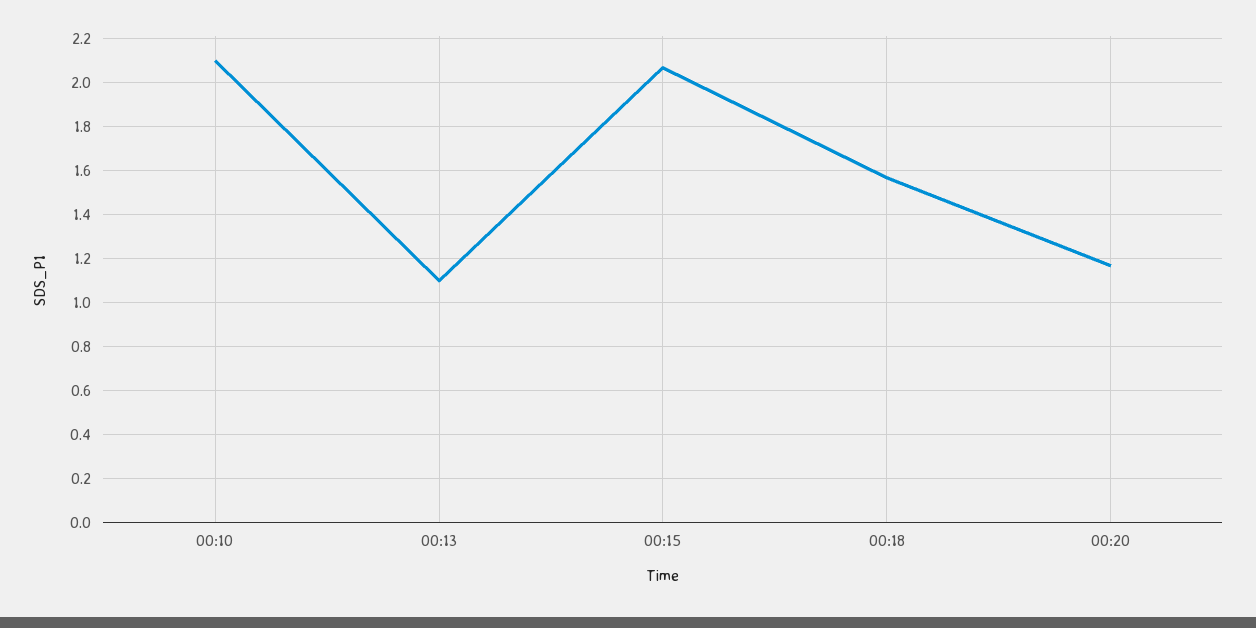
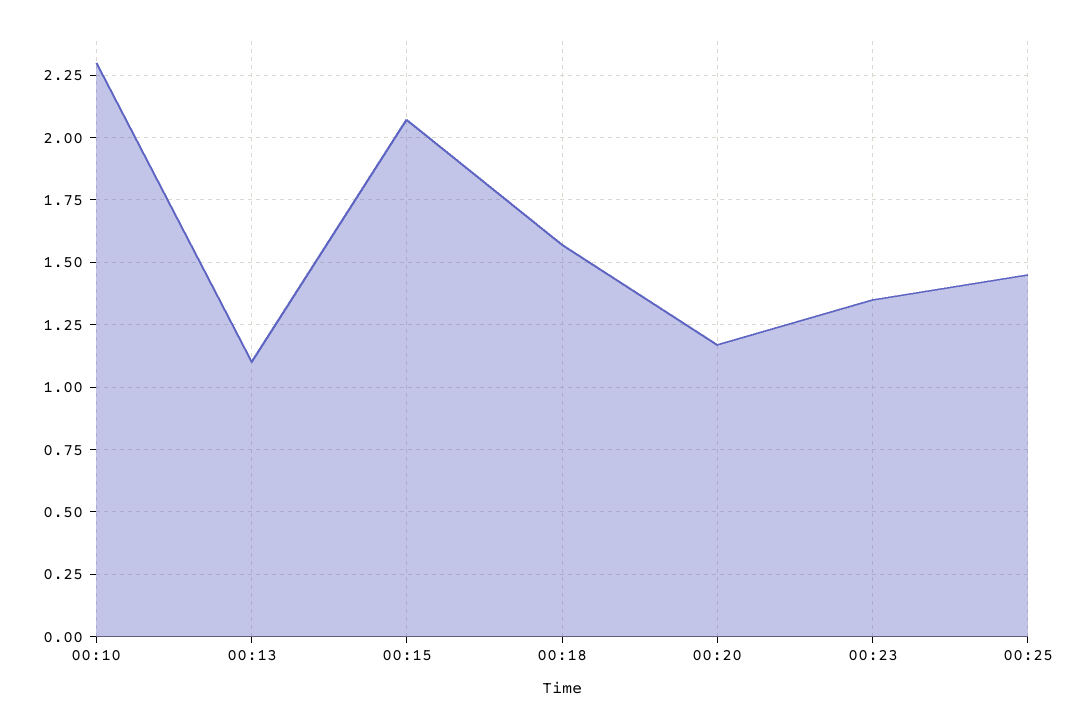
00:10: 2.1 -> 2.3
00:23: none -> 1.35
00:25: none -> 1.45

